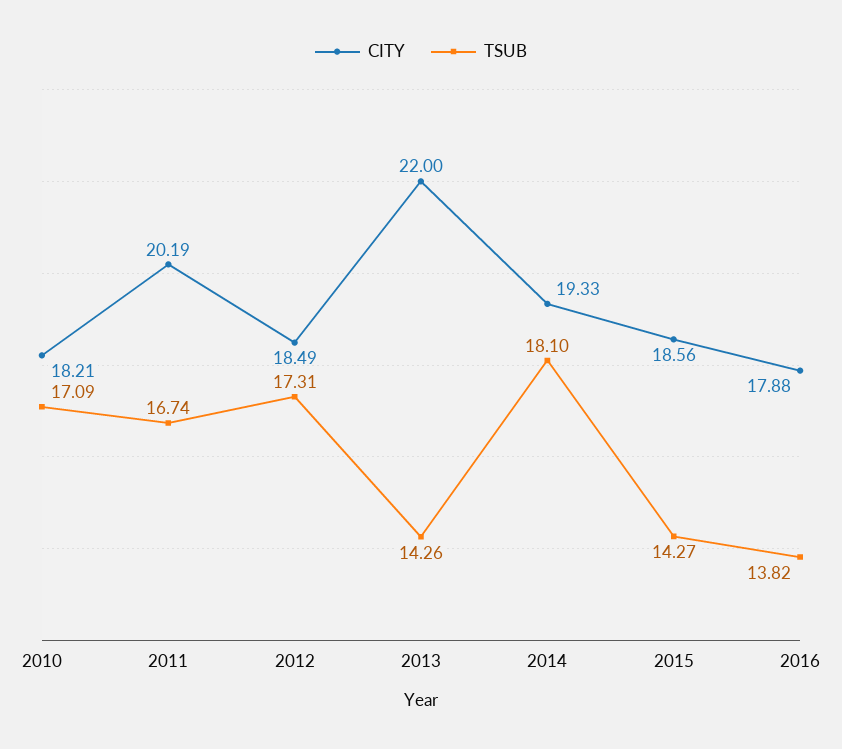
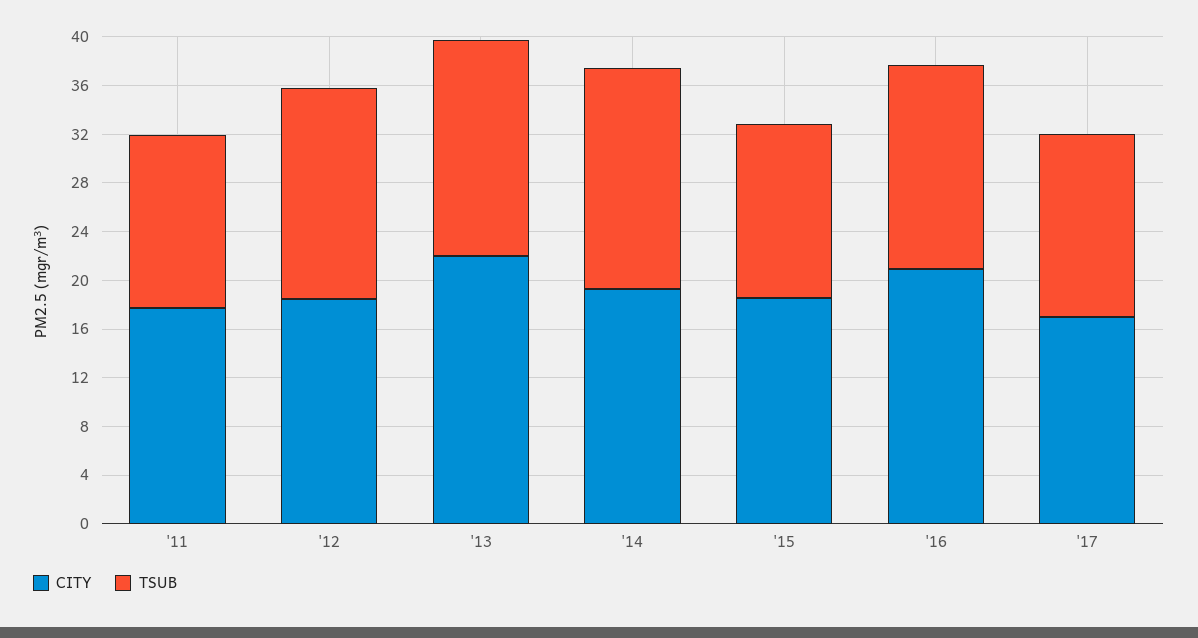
CITY, 2010: 18.21 -> none
TSUB, 2010: 17.09 -> none
CITY, 2011: 20.19 -> 18
TSUB, 2011: 16.74 -> 14
TSUB, 2013: 14.26 -> 18
CITY, 2016: 17.88 -> 21
TSUB, 2016: 13.82 -> 17
CITY, '17: none -> 17
TSUB, '17: none -> 15

